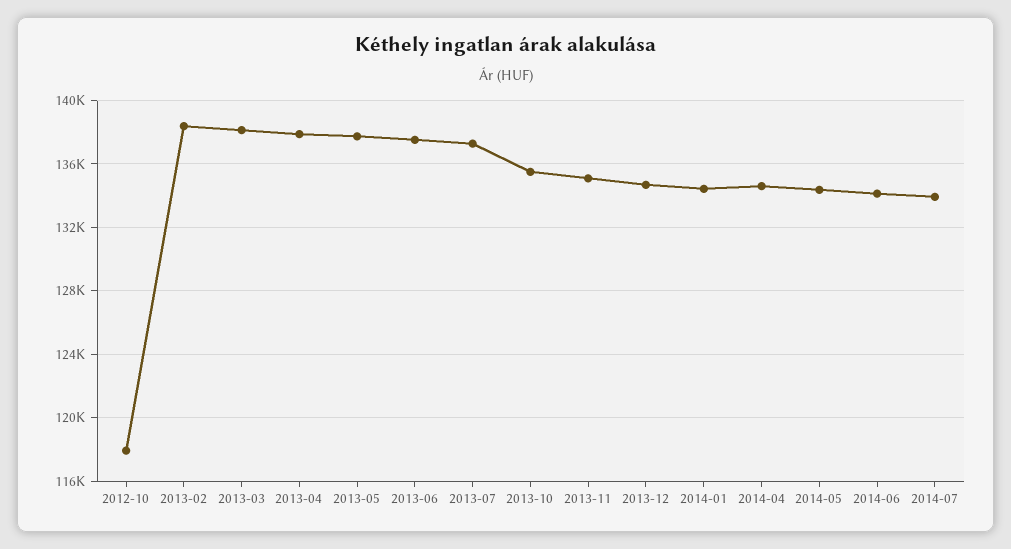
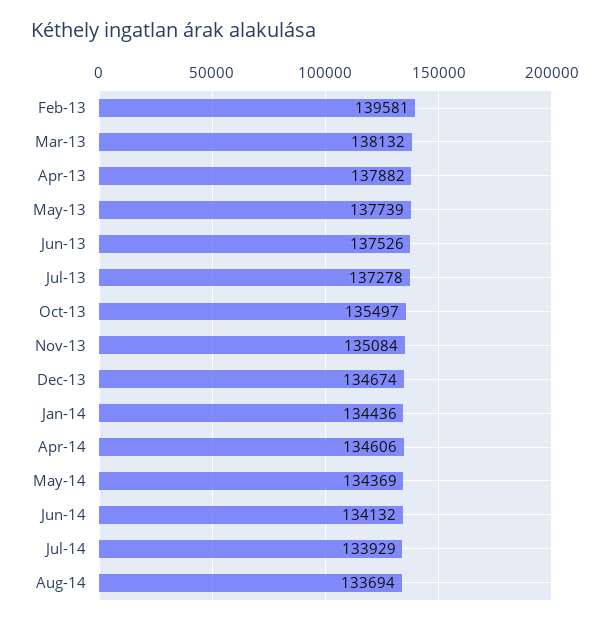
2012-10: 118000 -> none
2013-02: 138500 -> 139581
Aug-14: none -> 133694

